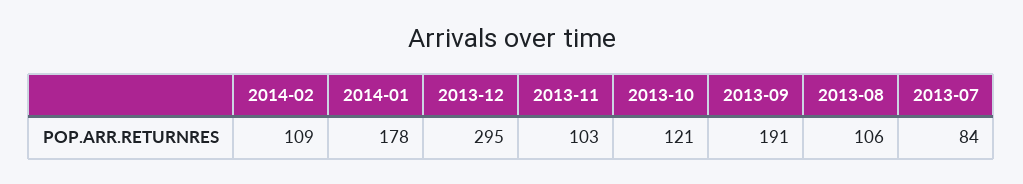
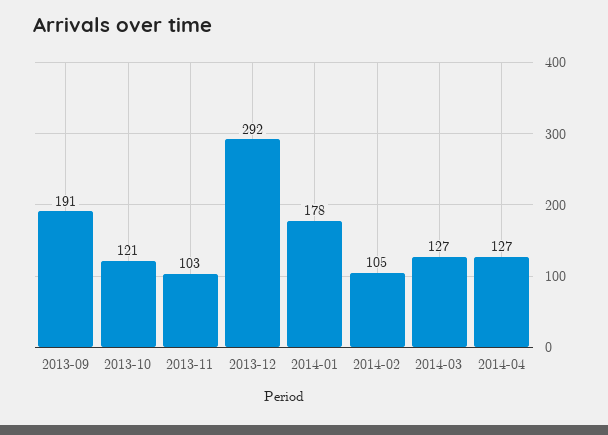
2014-02: 109 -> 105
2013-12: 295 -> 292
2013-08: 106 -> none
2013-07: 84 -> none
2014-03: none -> 127
2014-04: none -> 127

